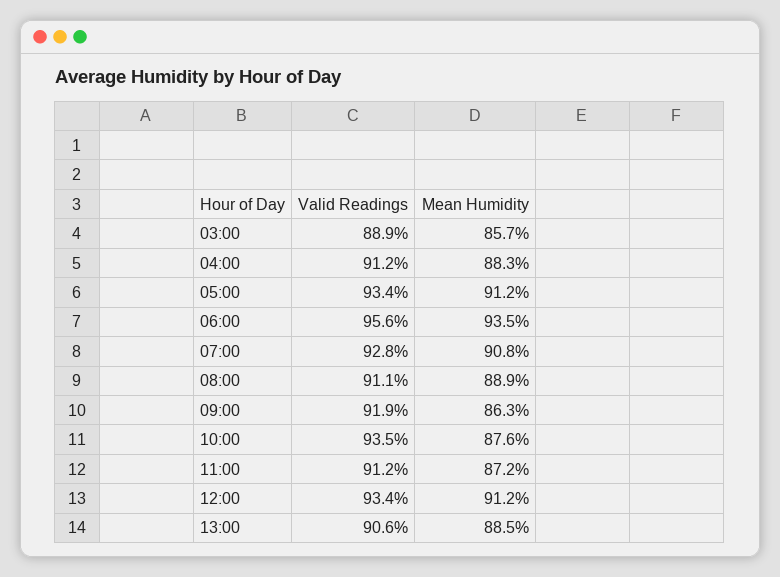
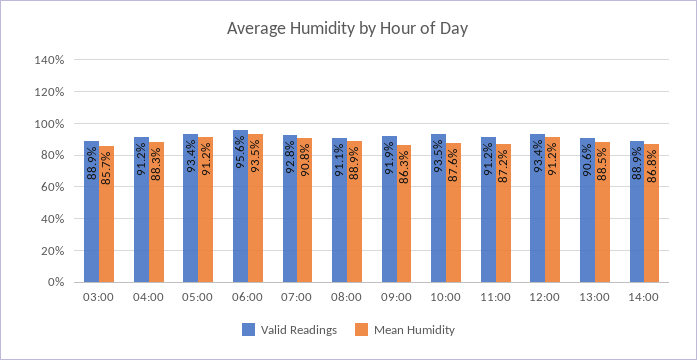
Valid Readings, 14:00: none -> 88.9
Mean Humidity, 14:00: none -> 86.8

